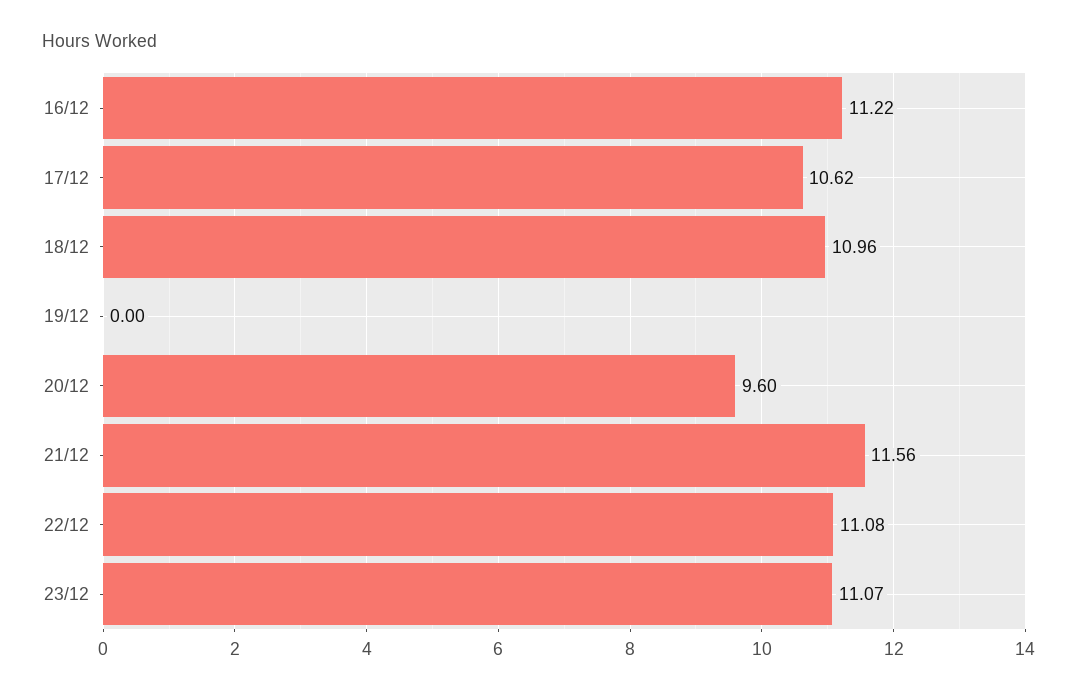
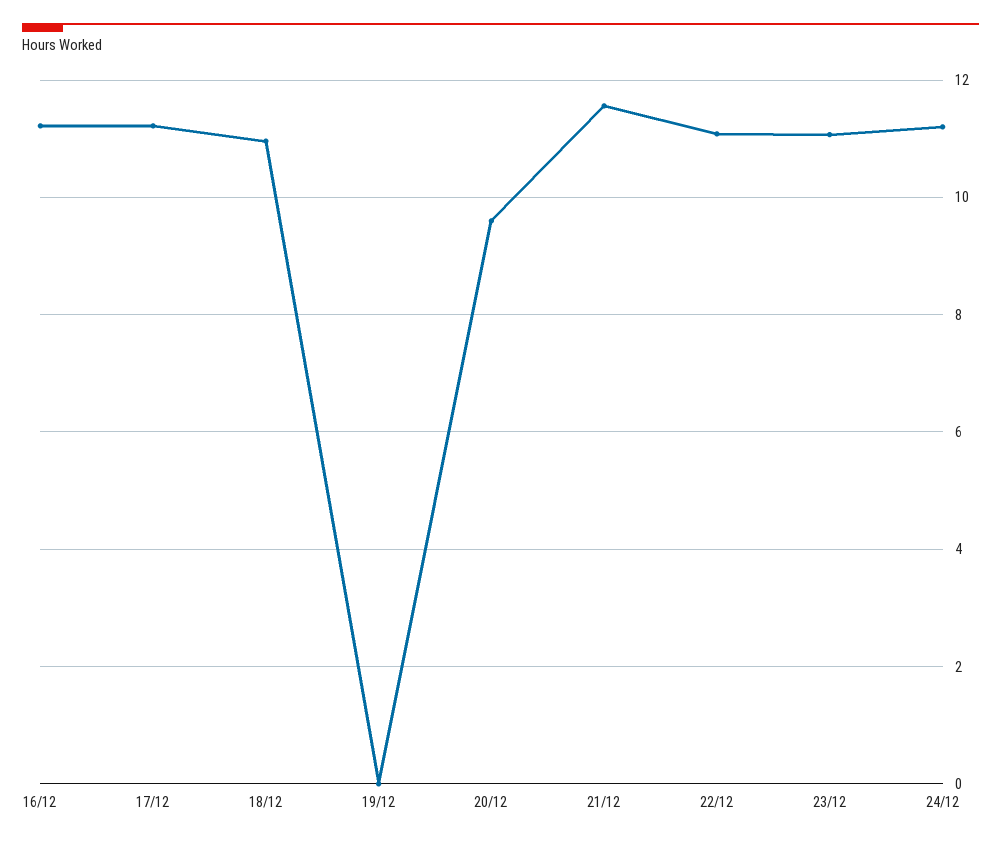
17/12: 10.62 -> 11.2
24/12: none -> 11.2

